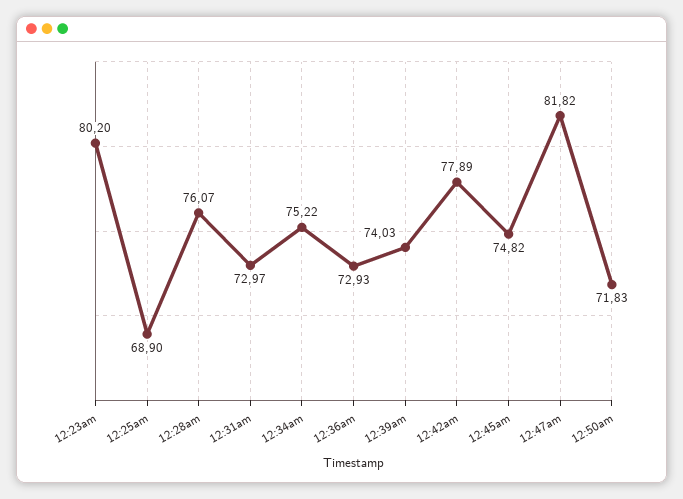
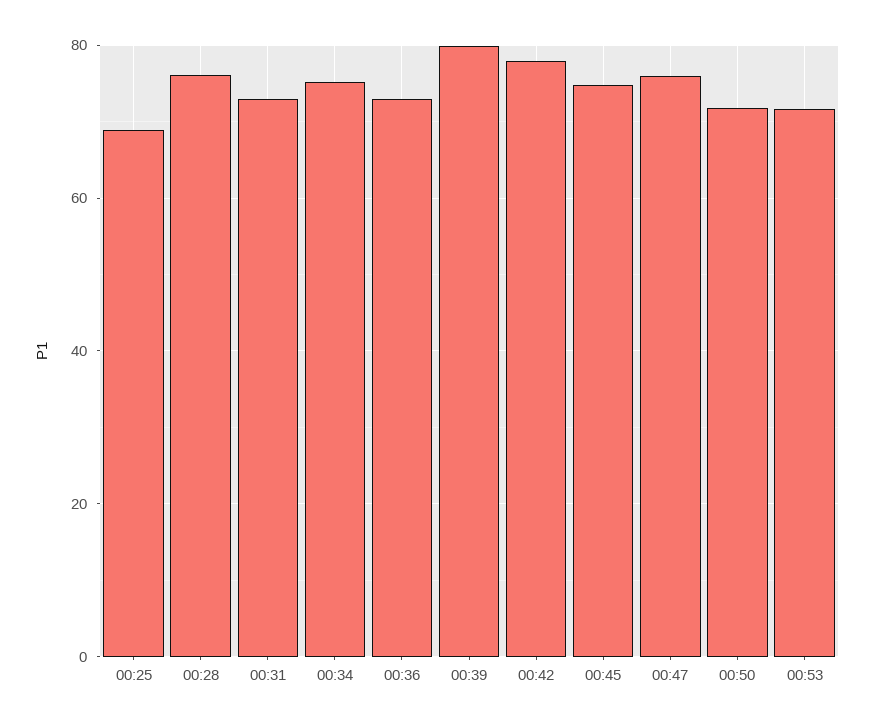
12:23am: 80.2 -> none
12:39am: 74.03 -> 80
12:47am: 81.82 -> 76
00:53: none -> 72

